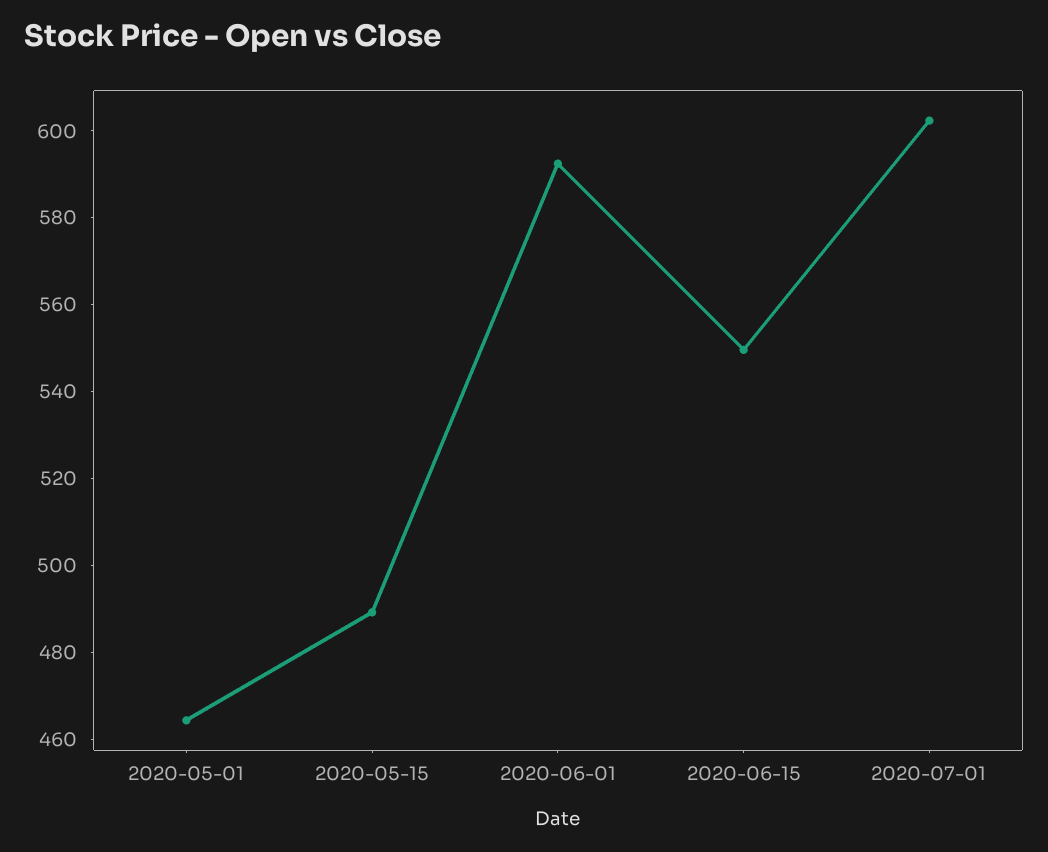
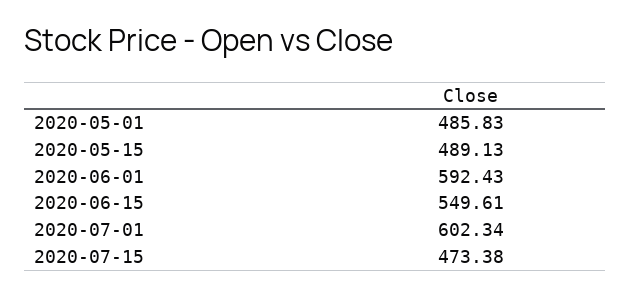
2020-05-01: 465 -> 485.83
2020-07-15: none -> 473.38

